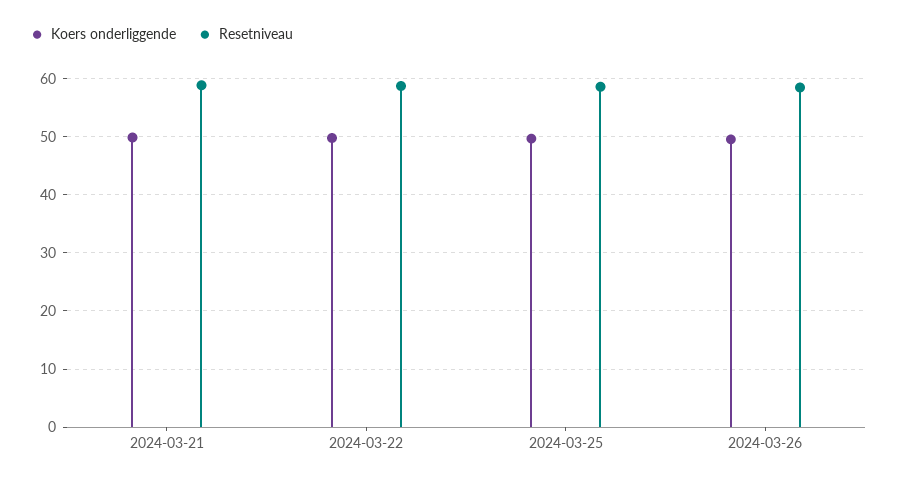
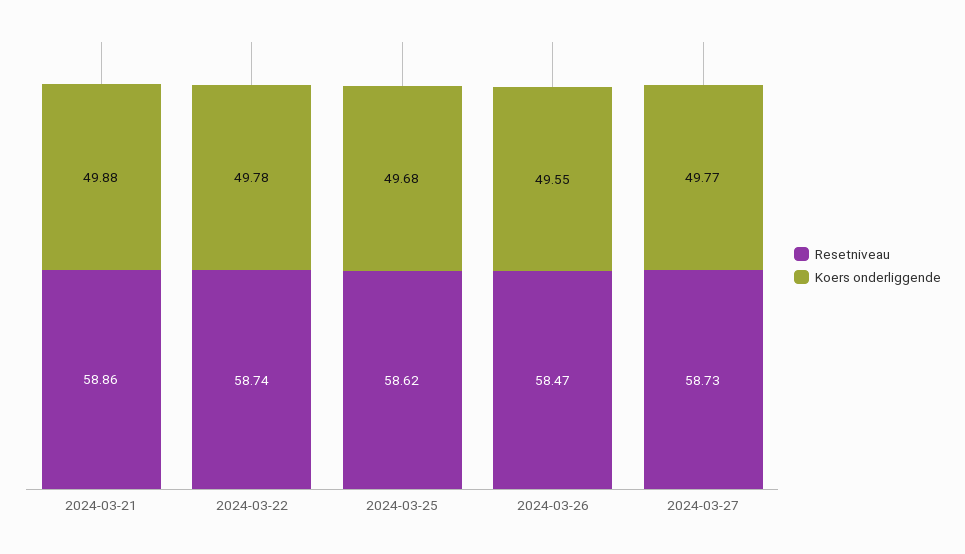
Resetniveau, 2024-03-27: none -> 58.73
Koers onderliggende, 2024-03-27: none -> 49.77

